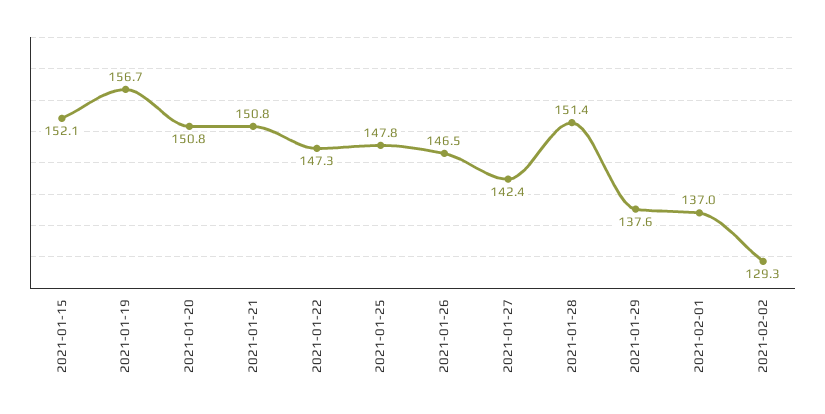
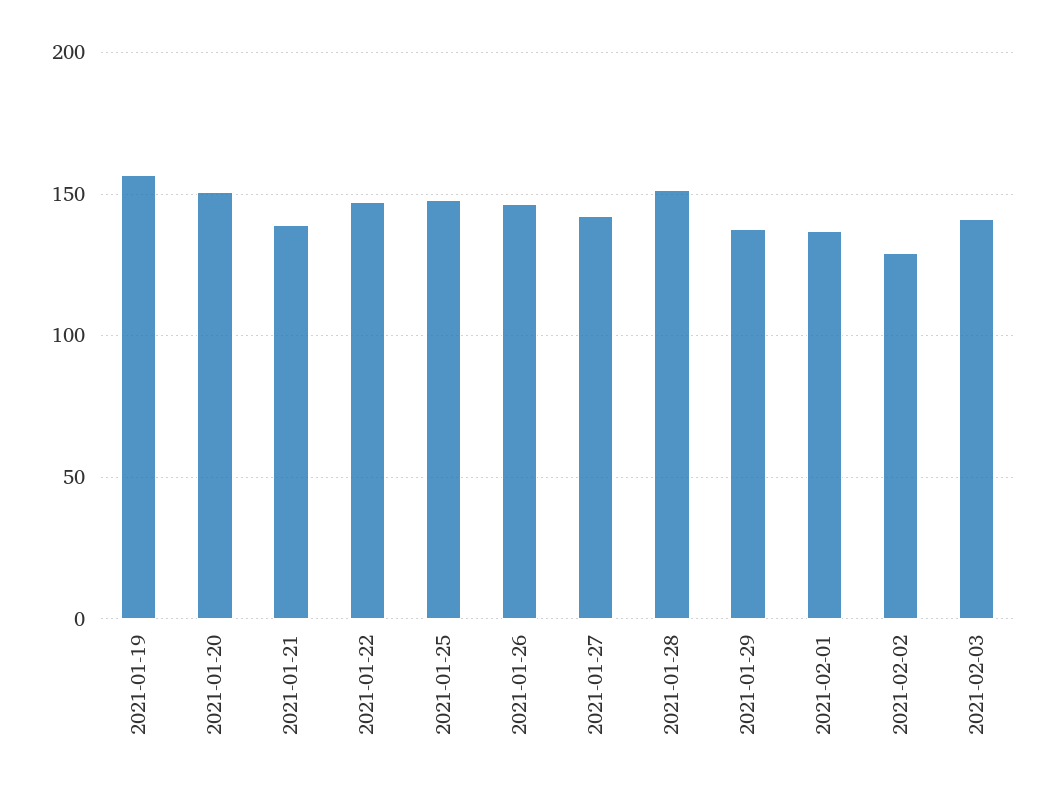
2021-01-15: 152.1 -> none
2021-01-21: 150.8 -> 140
2021-02-03: none -> 140

